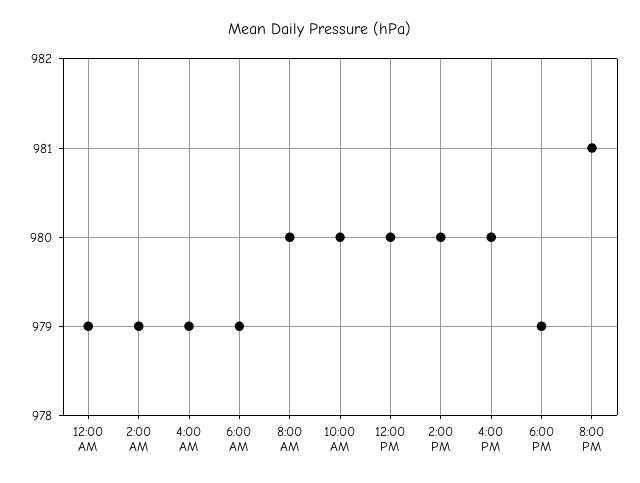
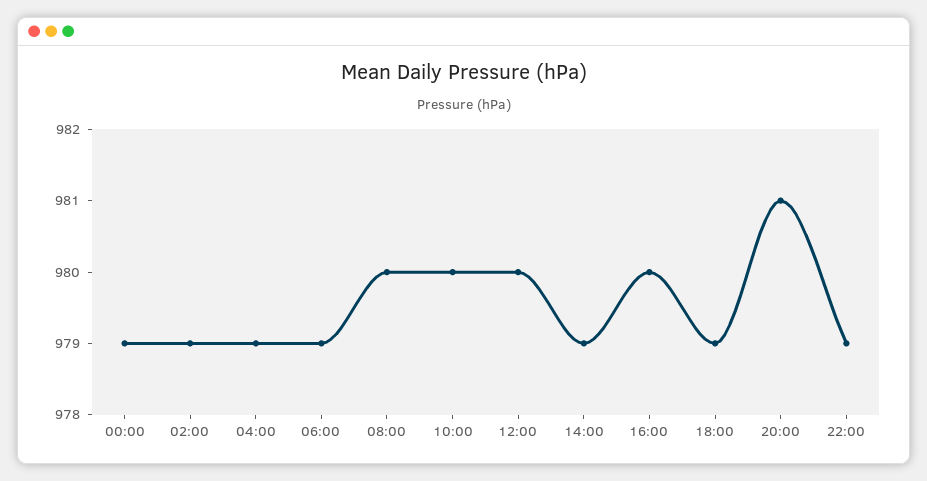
2:00 PM: 980 -> 979
22:00: none -> 979

